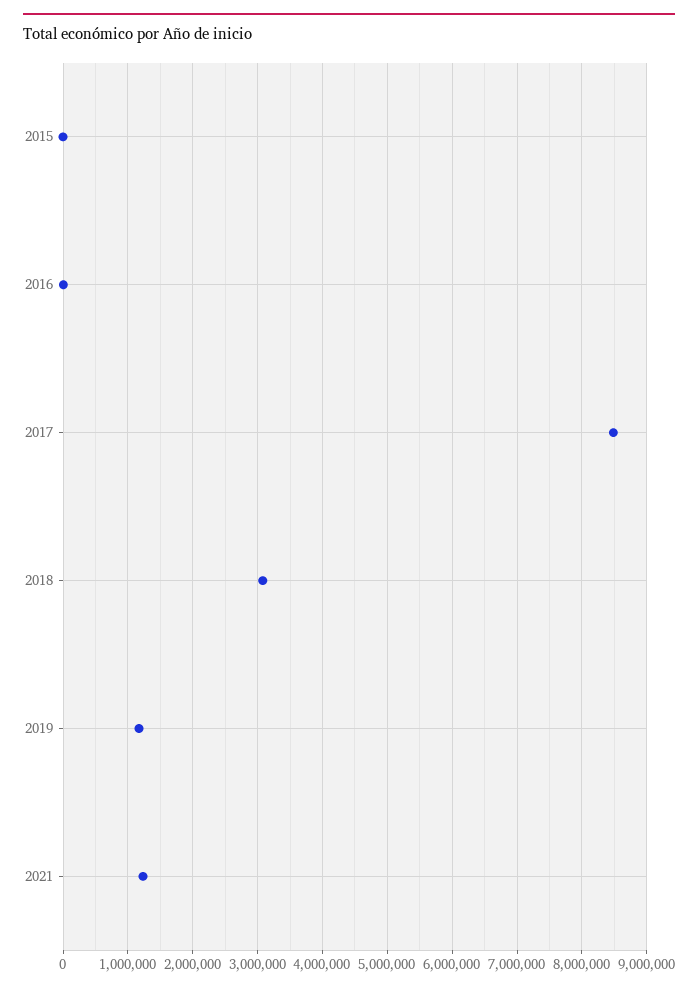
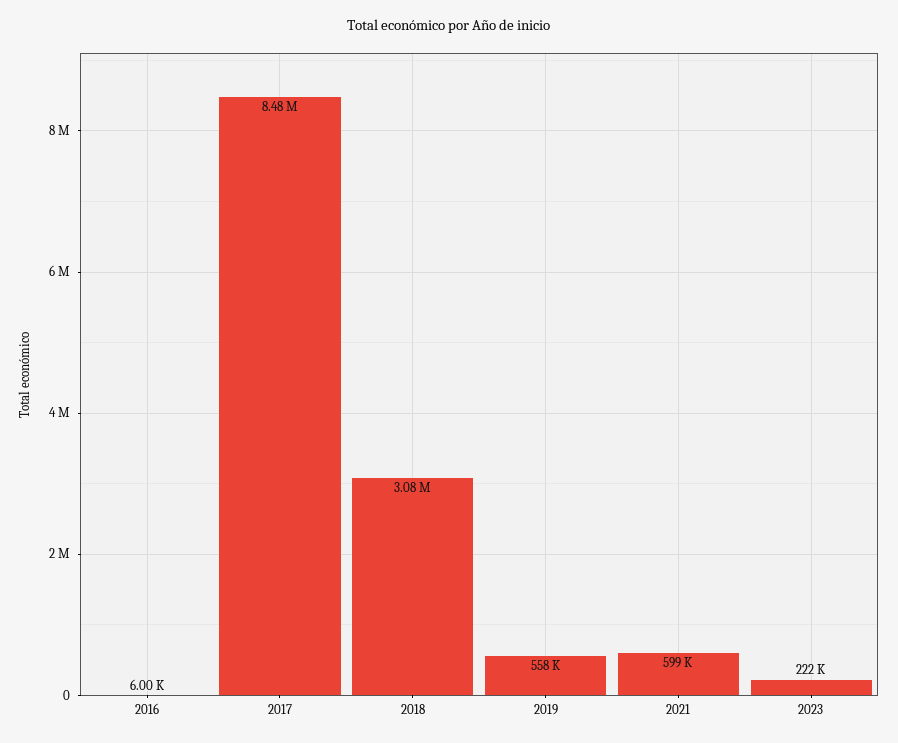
2015: 0 -> none
2019: 1200000 -> 558000
2021: 1200000 -> 599000
2023: none -> 222000

